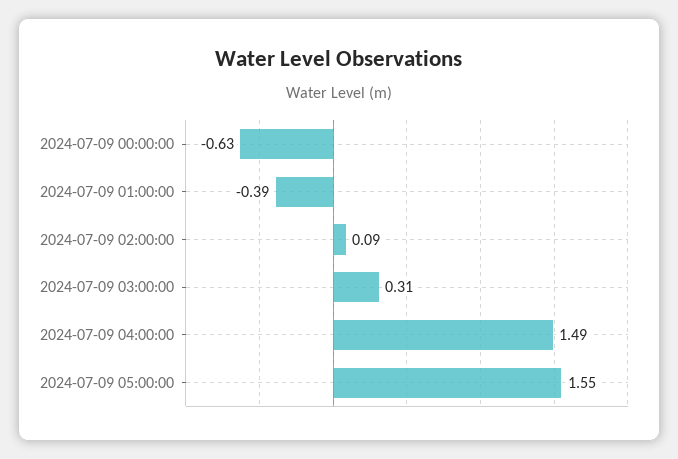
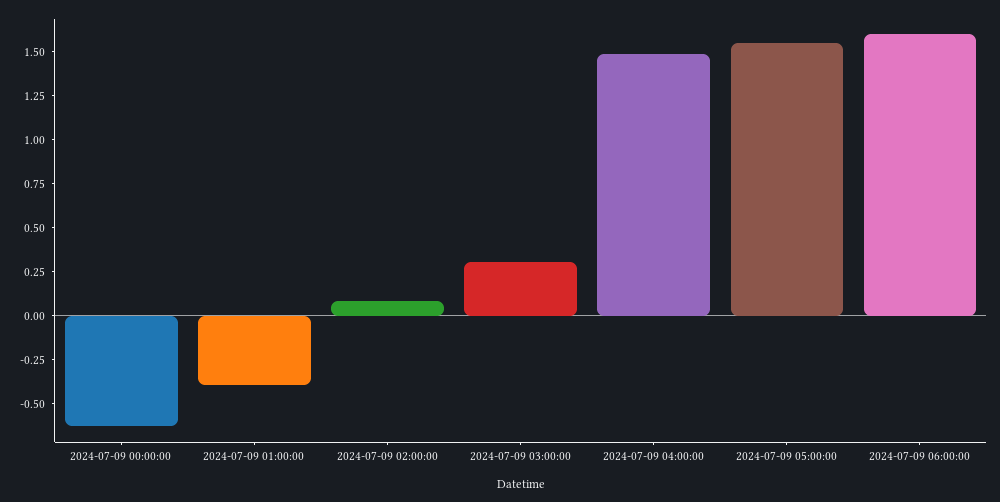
2024-07-09 06:00:00: none -> 1.6

